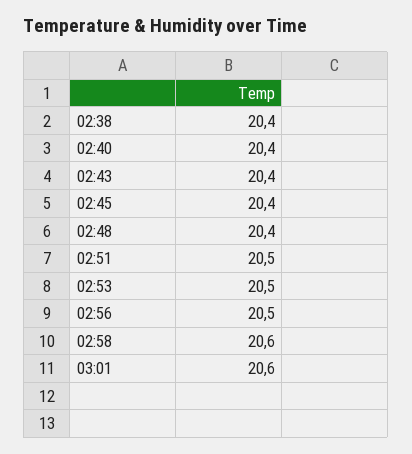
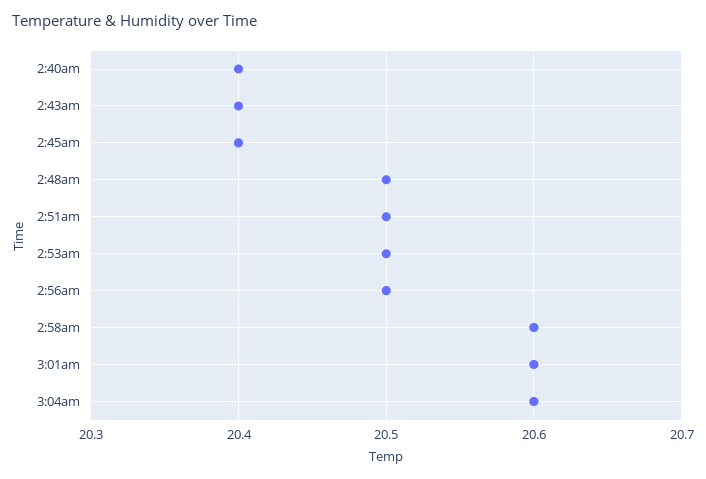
02:38: 20.4 -> none
02:48: 20.4 -> 20.5
3:04am: none -> 20.6

